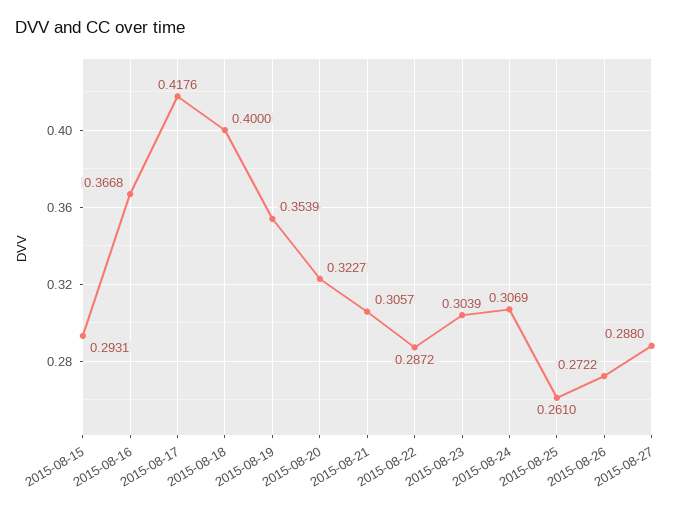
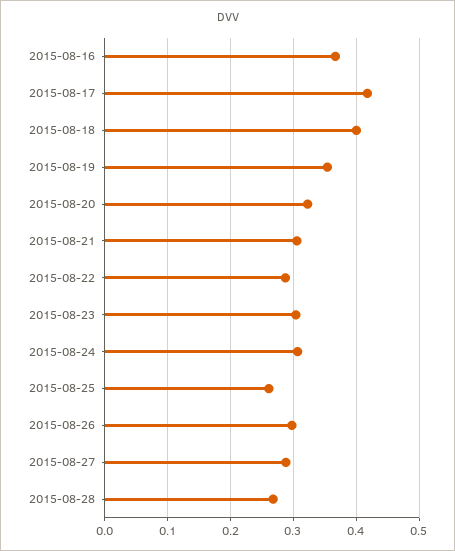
2015-08-15: 0.2931 -> none
2015-08-26: 0.2722 -> 0.3
2015-08-28: none -> 0.27

